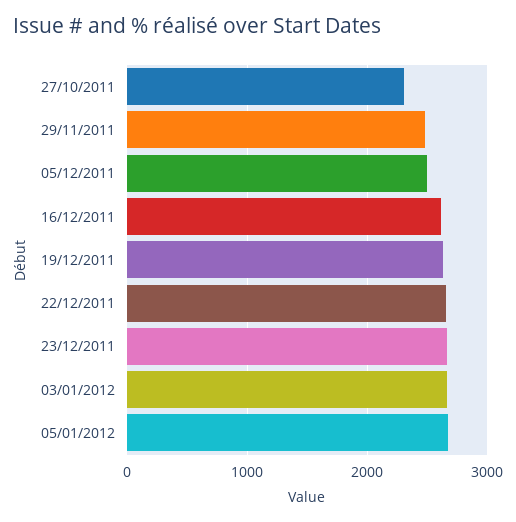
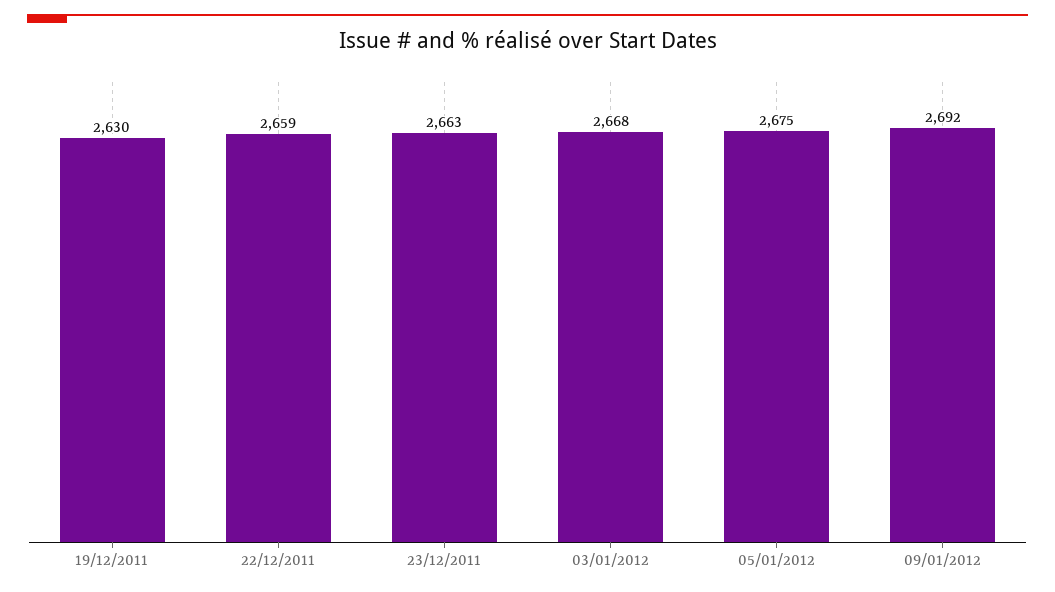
27/10/2011: 2300 -> none
29/11/2011: 2500 -> none
05/12/2011: 2500 -> none
16/12/2011: 2600 -> none
09/01/2012: none -> 2692

